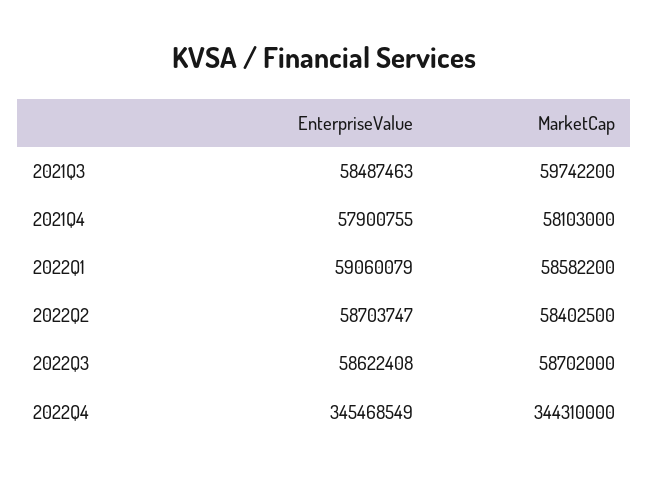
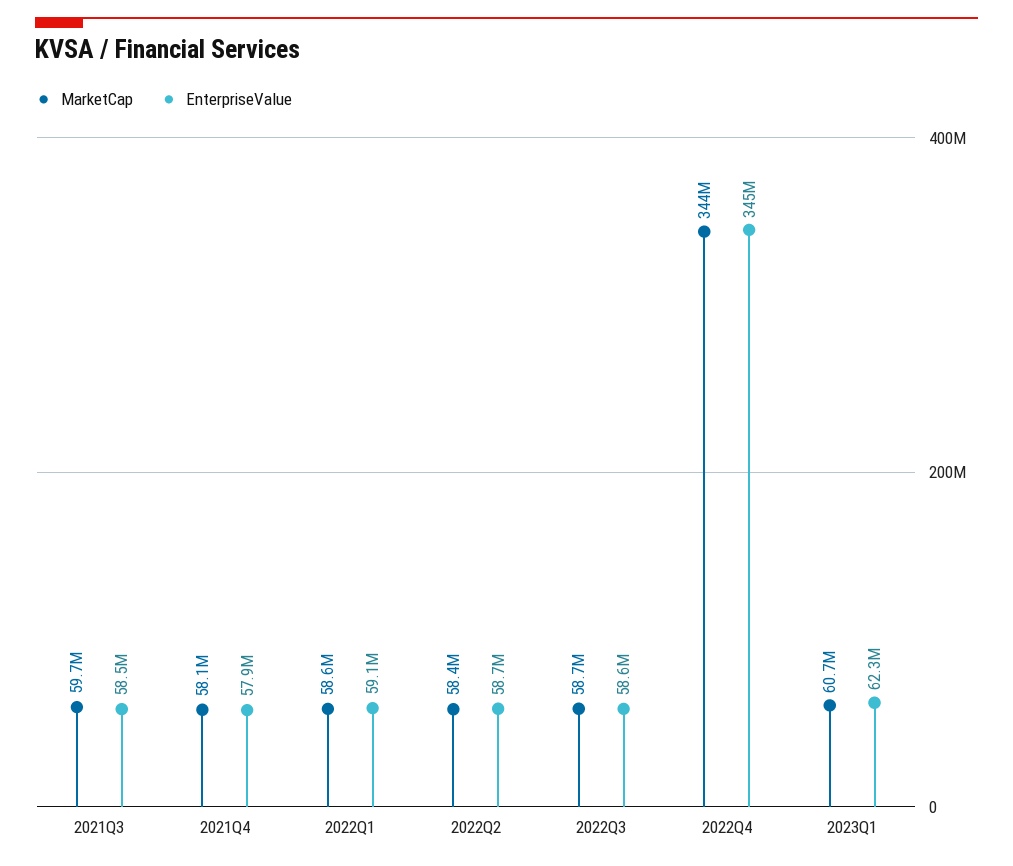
MarketCap, 2023Q1: none -> 60700000
EnterpriseValue, 2023Q1: none -> 62300000

